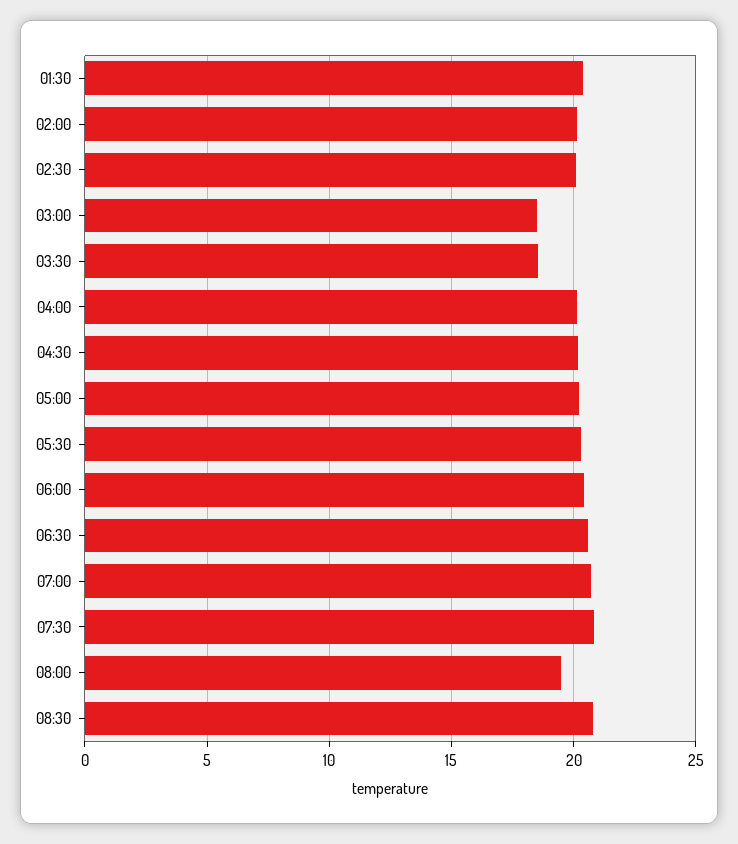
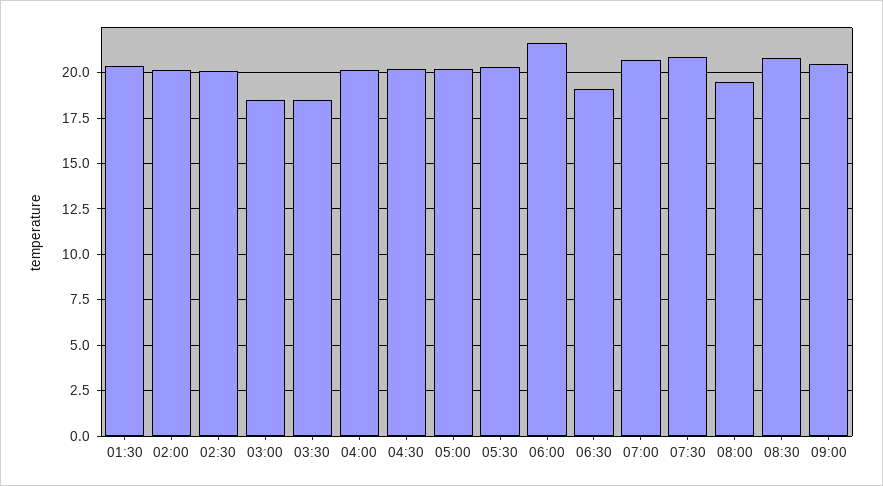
06:00: 20.5 -> 21.5
06:30: 20.5 -> 19
09:00: none -> 20.5

